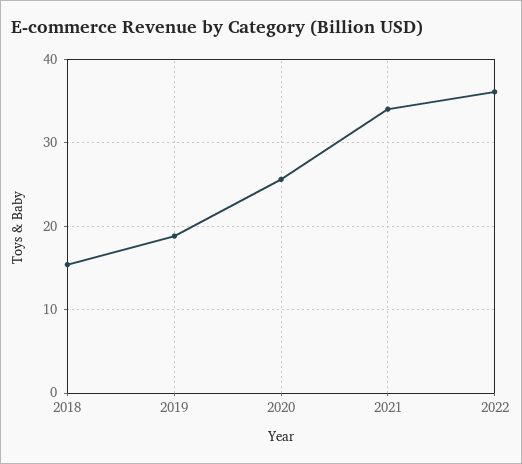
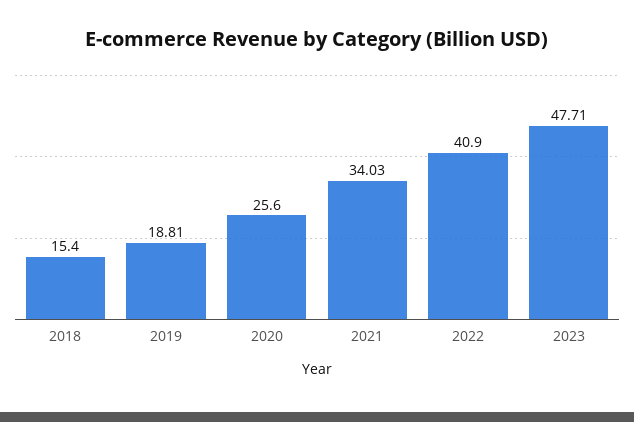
2022: 36 -> 40.9
2023: none -> 47.71

